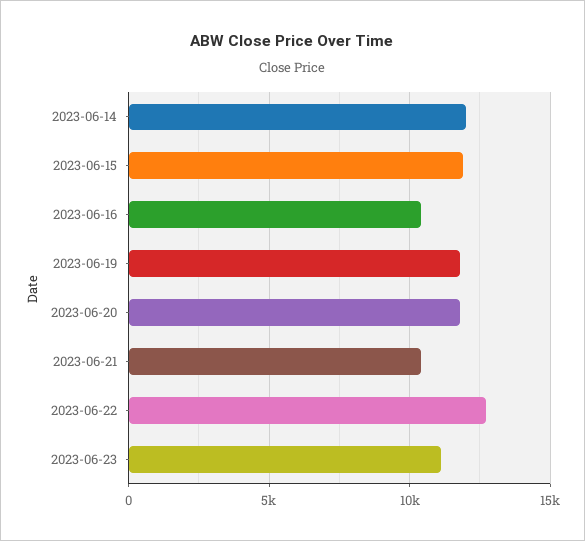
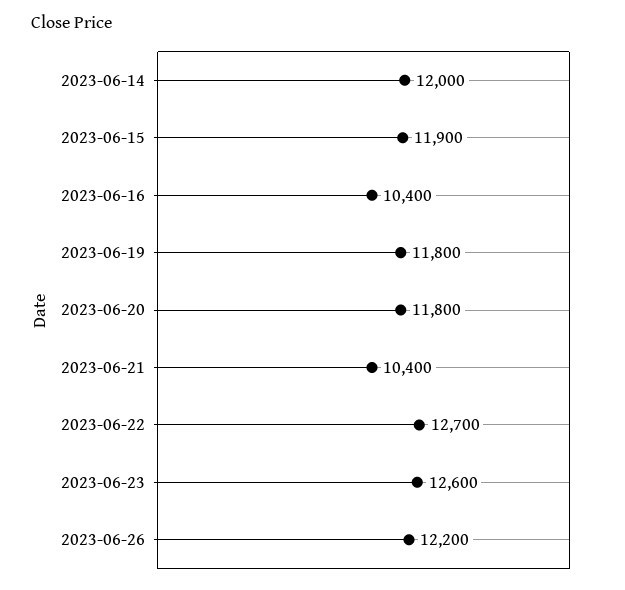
2023-06-23: 11000 -> 12600
2023-06-26: none -> 12200

